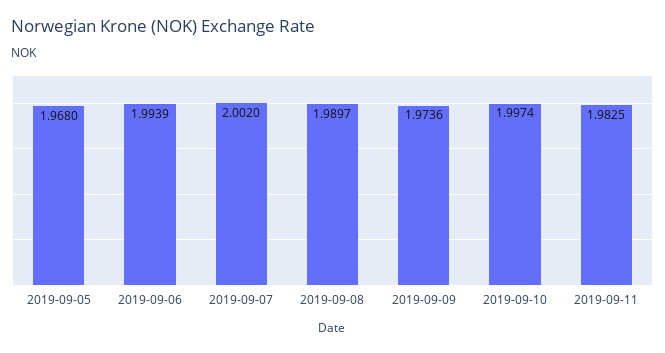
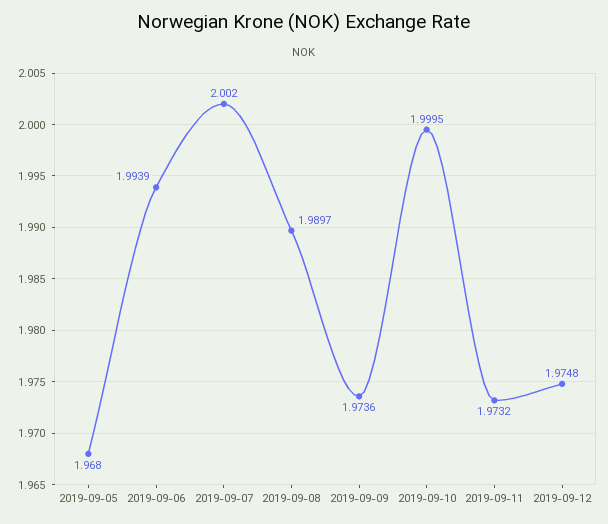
2019-09-10: 1.9974 -> 1.9995
2019-09-11: 1.9825 -> 1.9732
2019-09-12: none -> 1.9748

